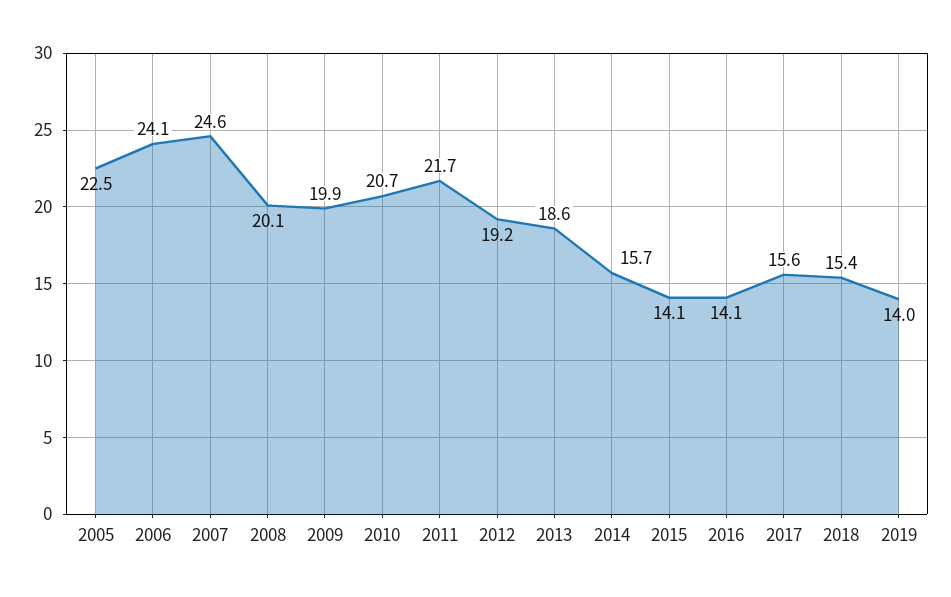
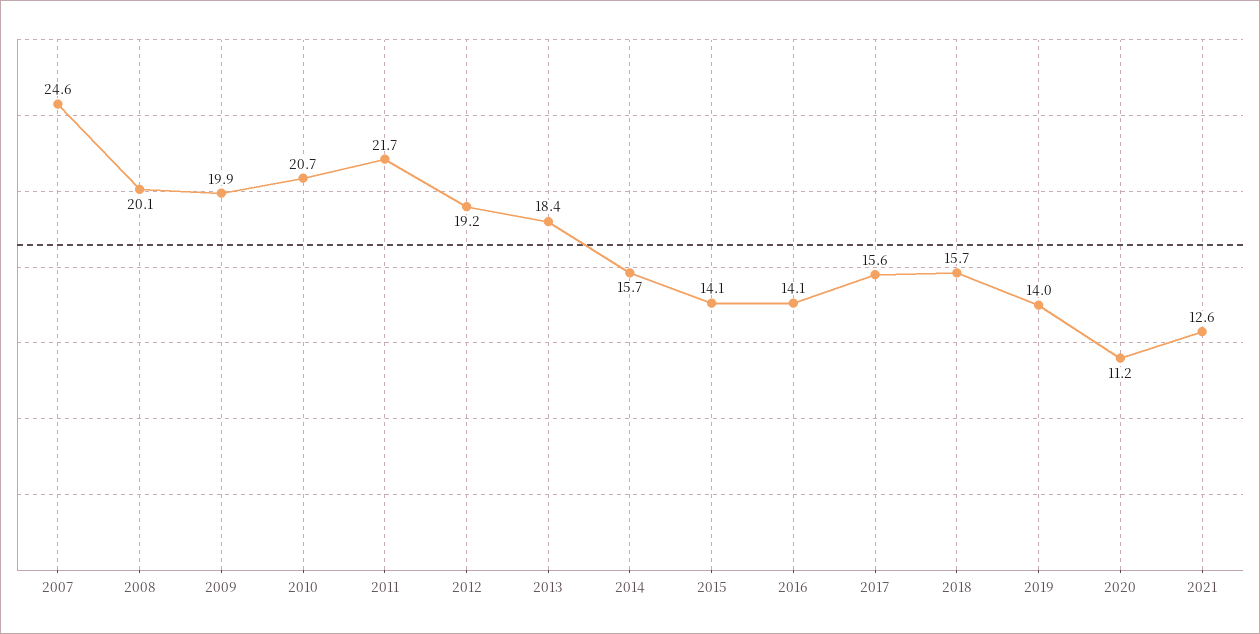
2005: 22.5 -> none
2006: 24.1 -> none
2013: 18.6 -> 18.4
2018: 15.4 -> 15.7
2020: none -> 11.2
2021: none -> 12.6

